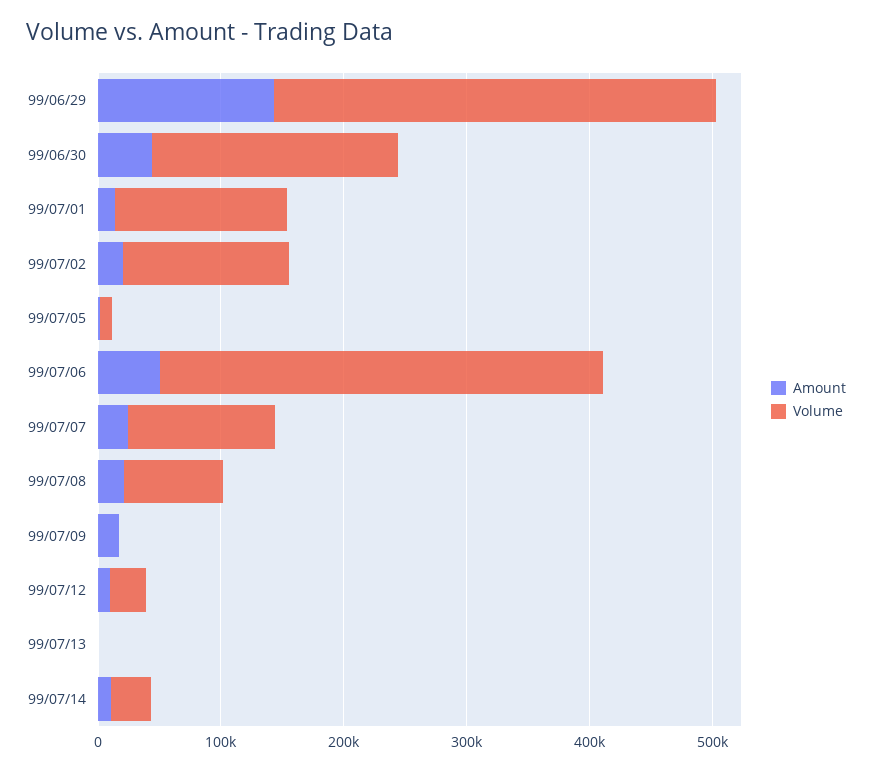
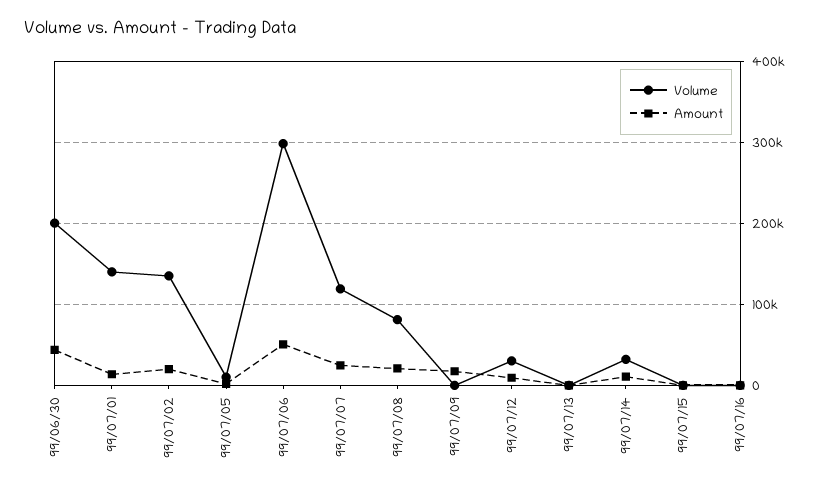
Amount, 99/06/29: 140000 -> none
Volume, 99/06/29: 360000 -> none
Volume, 99/07/06: 360000 -> 300000
Volume, 99/07/15: none -> 0
Amount, 99/07/15: none -> 0
Volume, 99/07/16: none -> 0
Amount, 99/07/16: none -> 0

